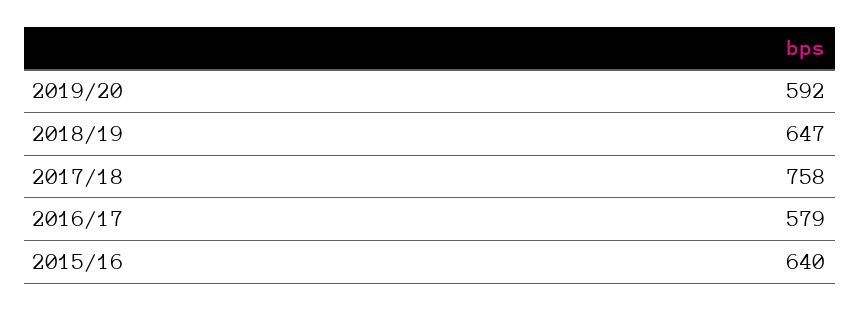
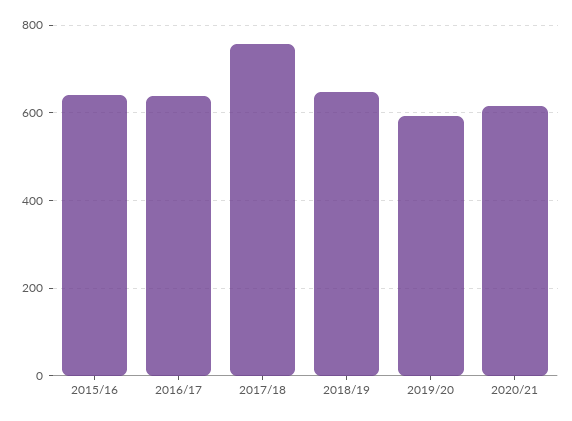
2016/17: 579 -> 640
2020/21: none -> 620

